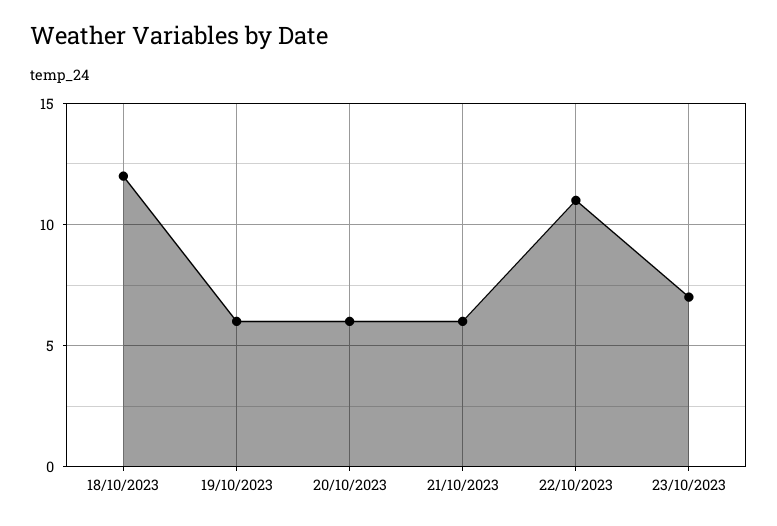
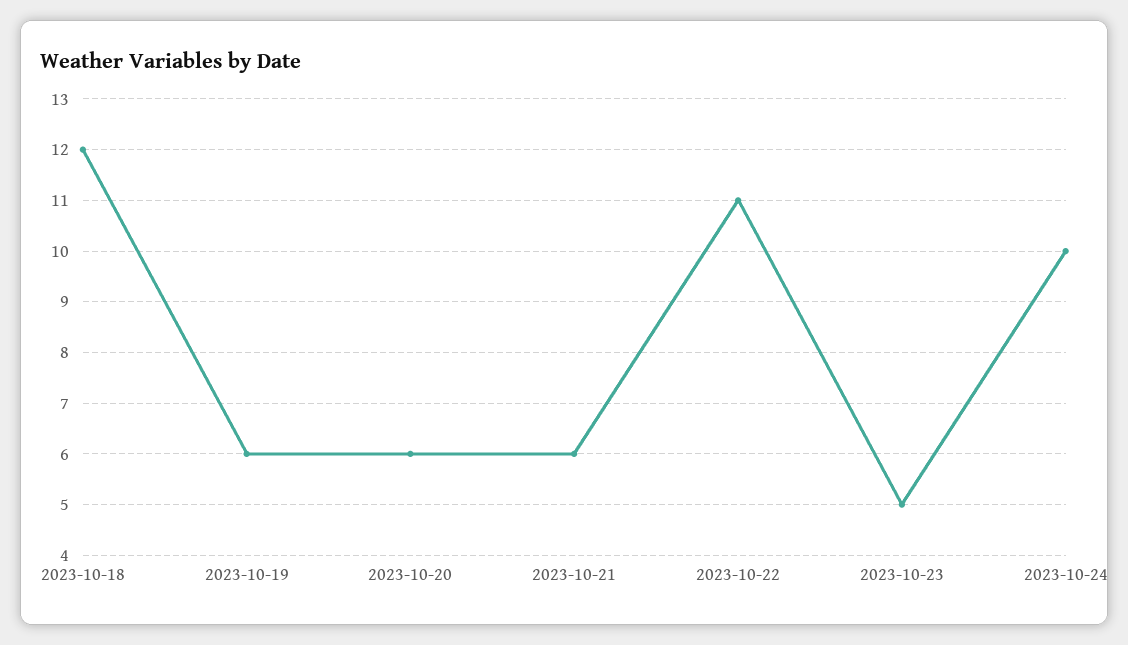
23/10/2023: 7 -> 5
2023-10-24: none -> 10

